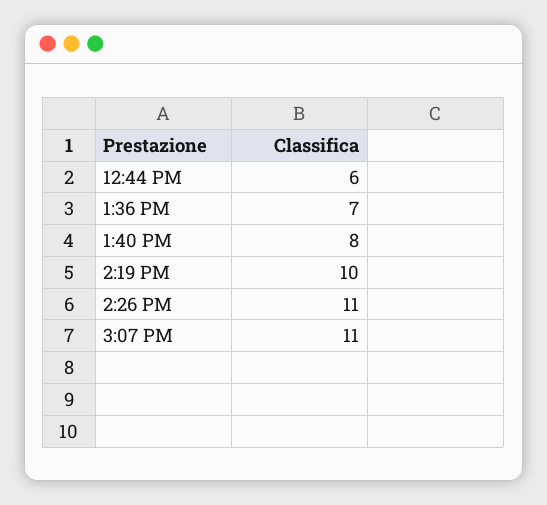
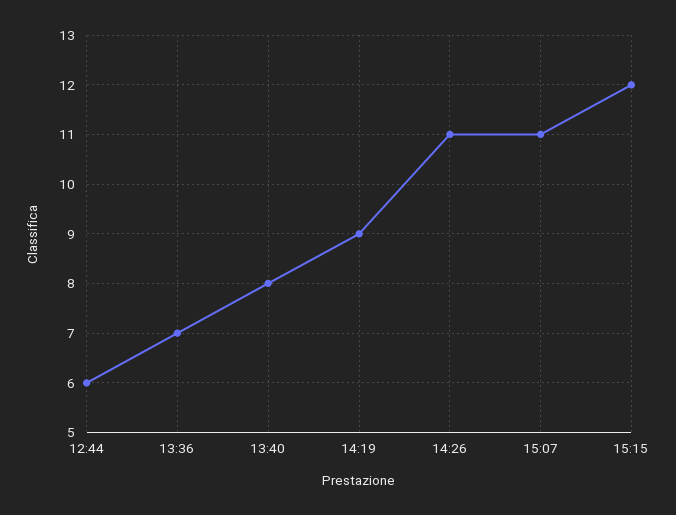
2:19 PM: 10 -> 9
15:15: none -> 12

